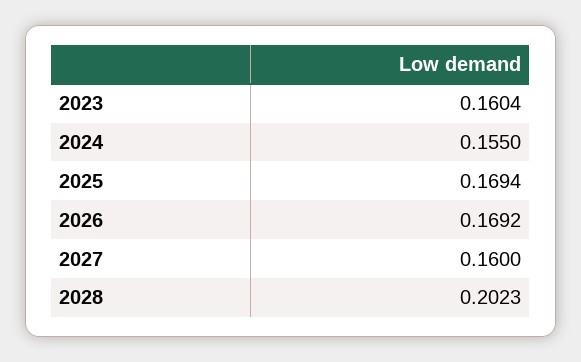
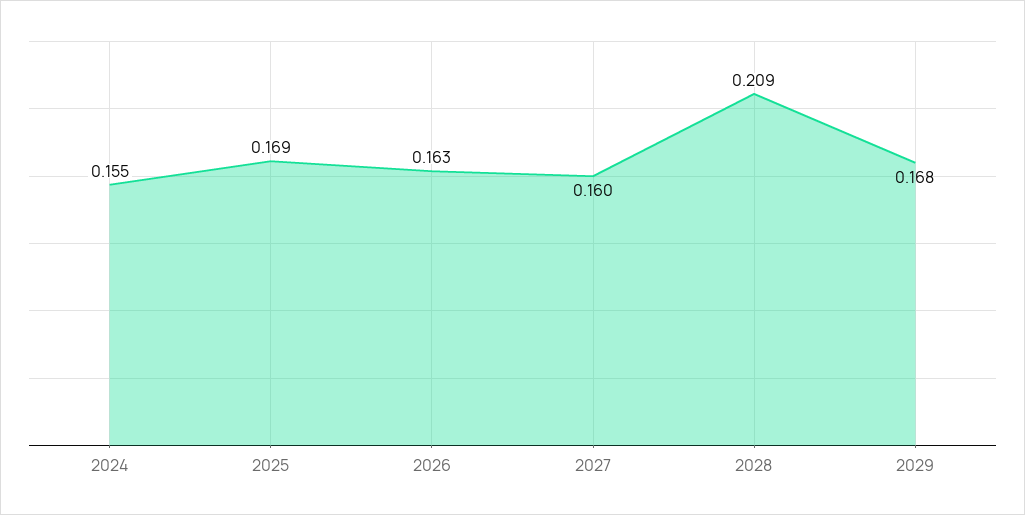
2023: 0.1604 -> none
2026: 0.1692 -> 0.163
2028: 0.2023 -> 0.209
2029: none -> 0.168

